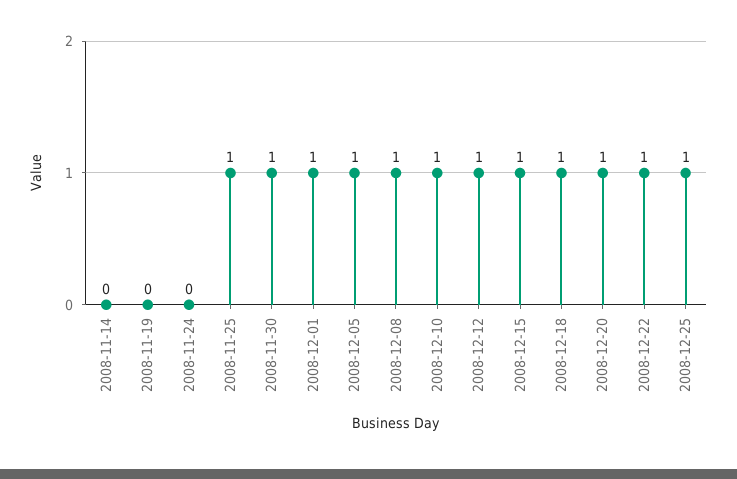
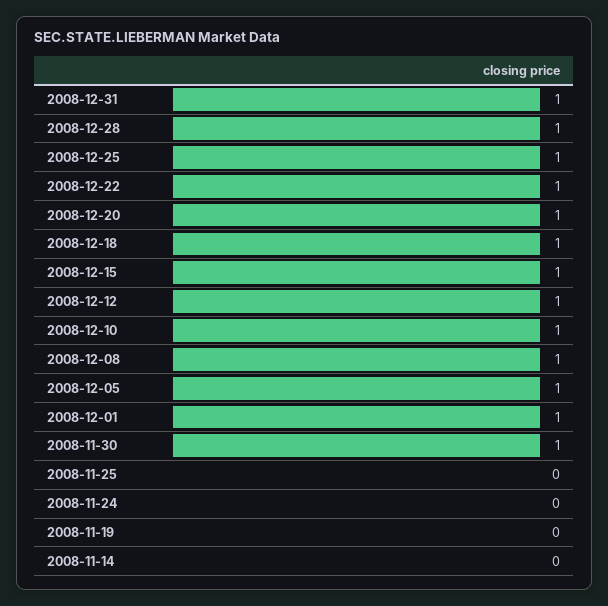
2008-11-25: 1 -> 0
2008-12-31: none -> 1
2008-12-28: none -> 1

